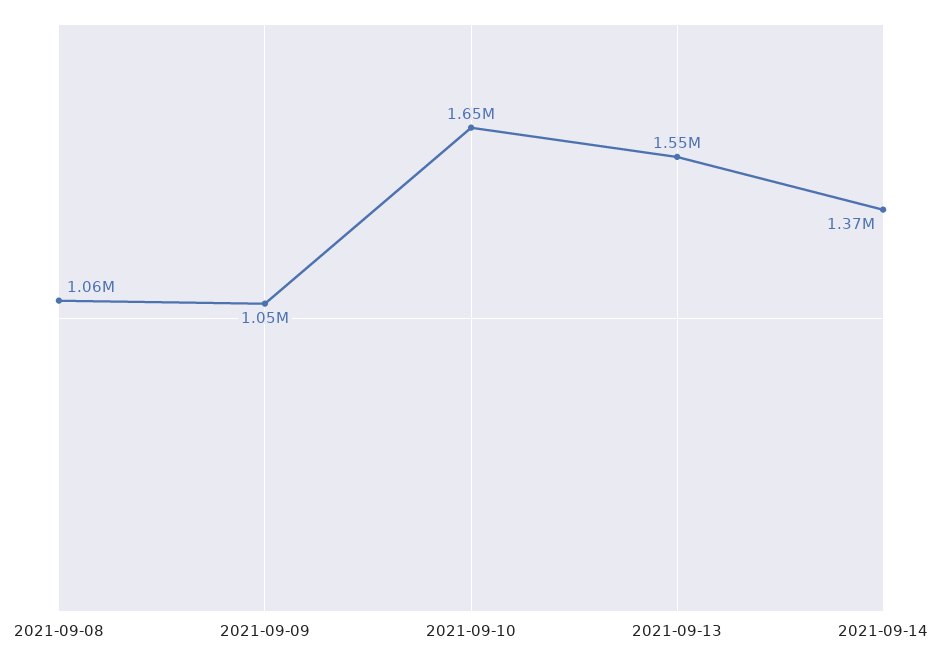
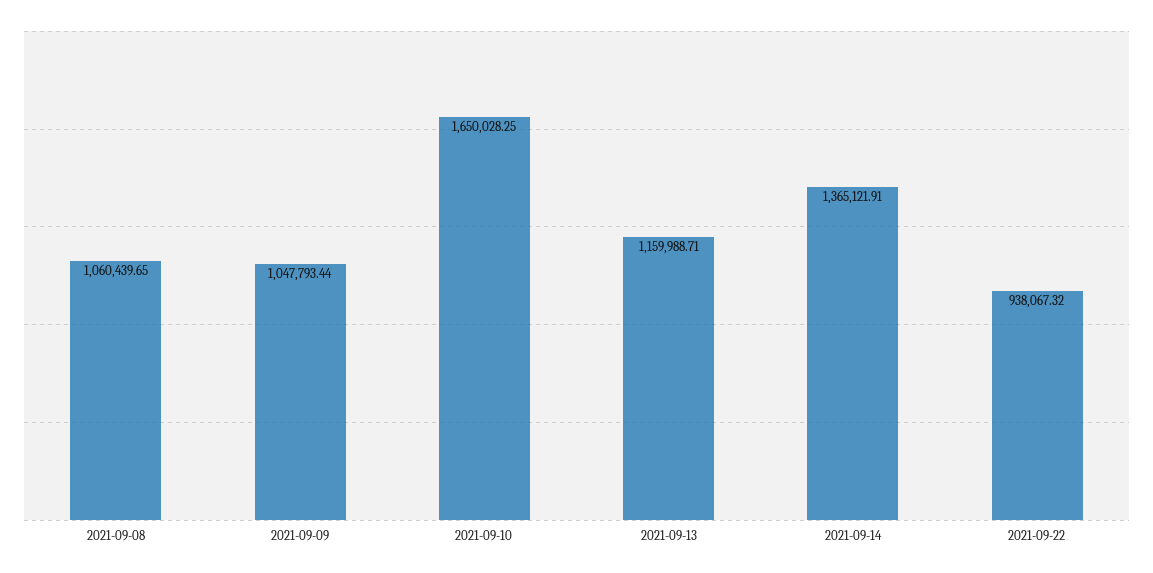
2021-09-13: 1550000 -> 1159988.71
2021-09-22: none -> 938067.32

